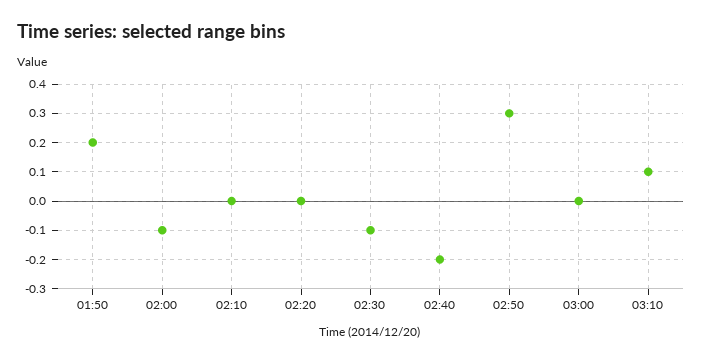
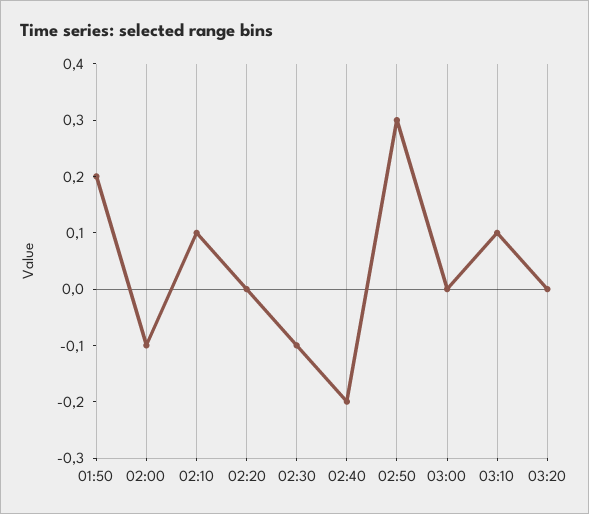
02:10: 0 -> 0.1
03:20: none -> 0

